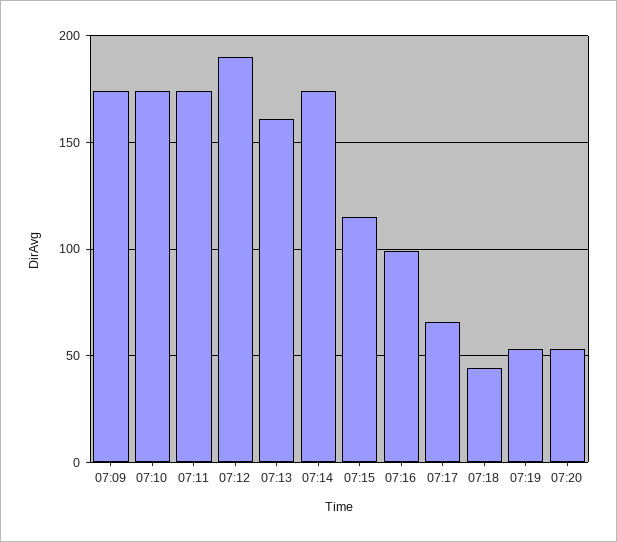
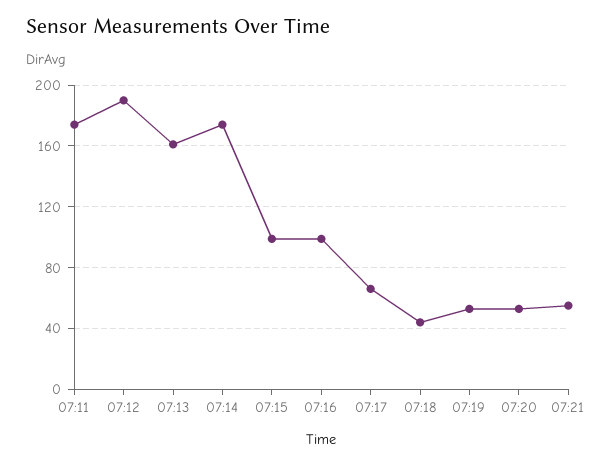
07:09: 175 -> none
07:10: 175 -> none
07:15: 115 -> 100
07:21: none -> 55

